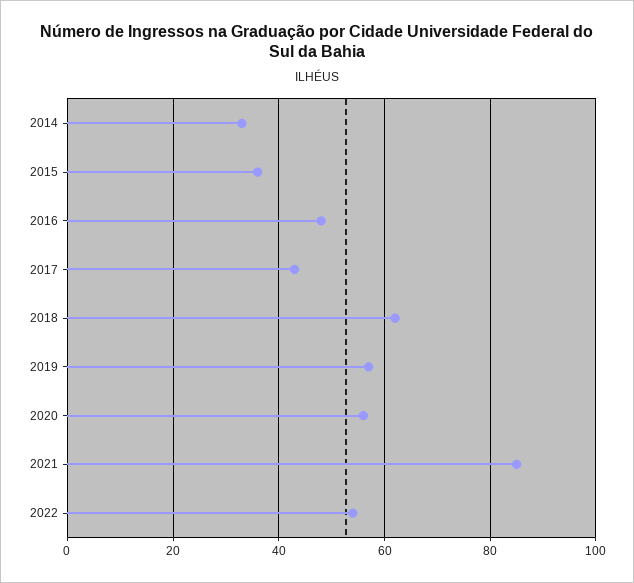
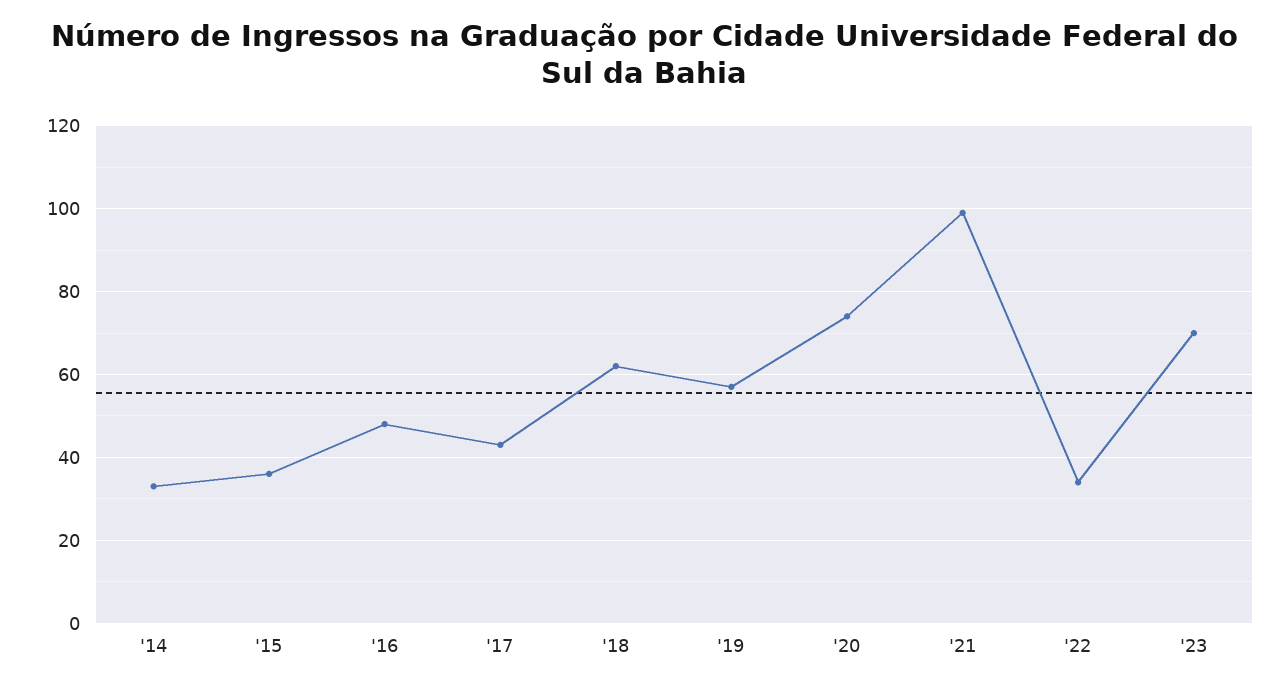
2020: 55 -> 75
2021: 85 -> 100
2022: 55 -> 35
'23: none -> 70

